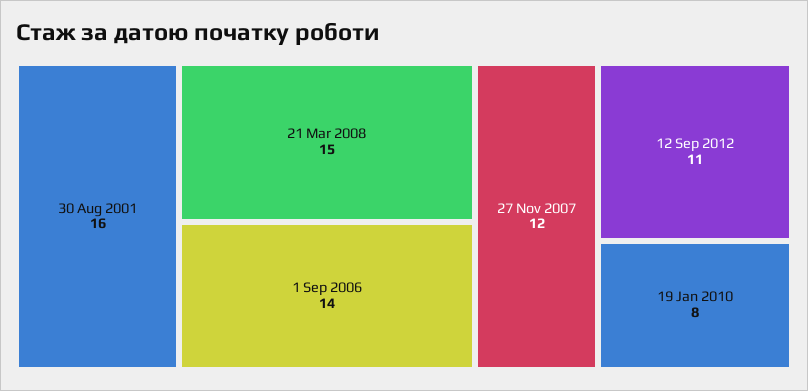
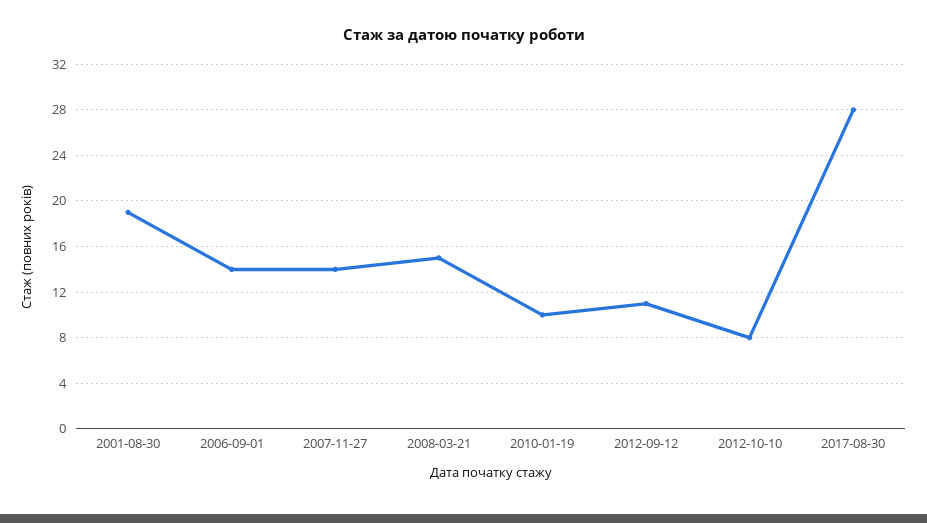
30 Aug 2001: 16 -> 19
27 Nov 2007: 12 -> 14
19 Jan 2010: 8 -> 10
2012-10-10: none -> 8
2017-08-30: none -> 28

